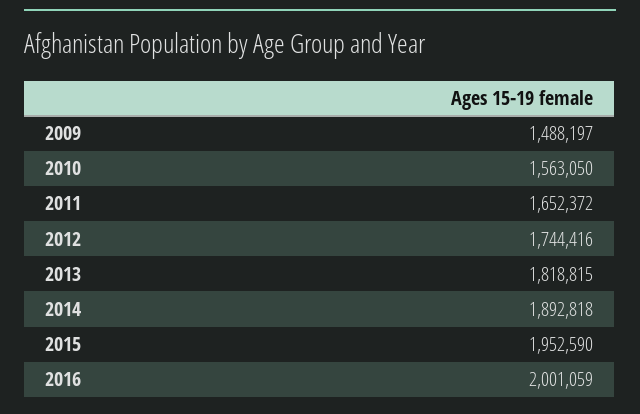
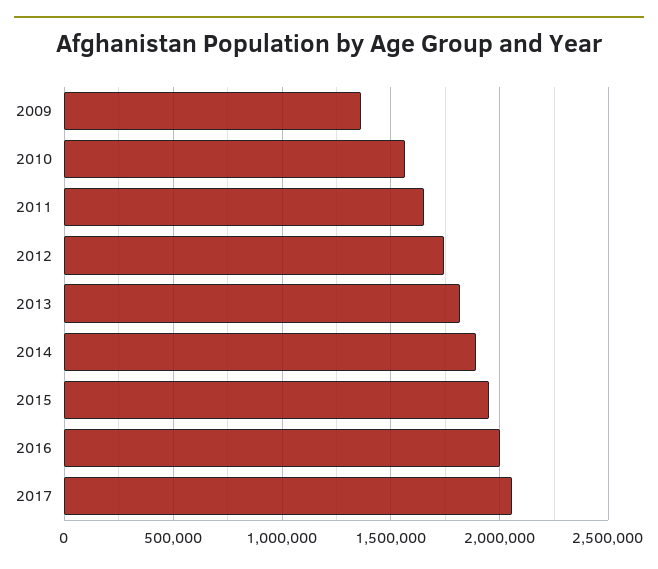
2009: 1488197 -> 1350000
2017: none -> 2050000

